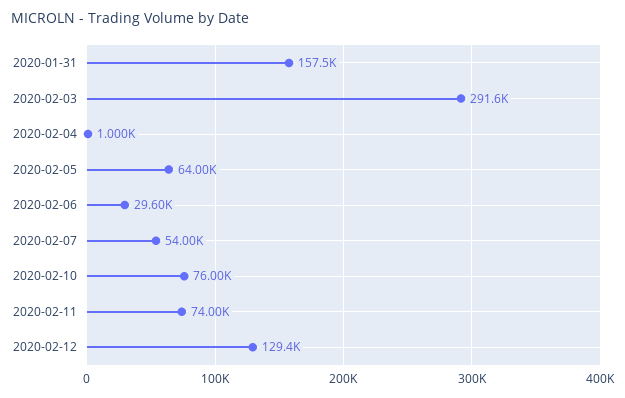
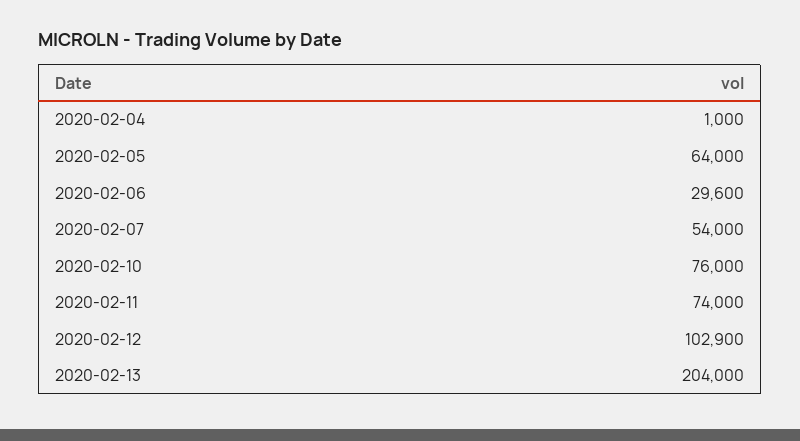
2020-01-31: 157500 -> none
2020-02-03: 291600 -> none
2020-02-12: 129400 -> 102900
2020-02-13: none -> 204000

